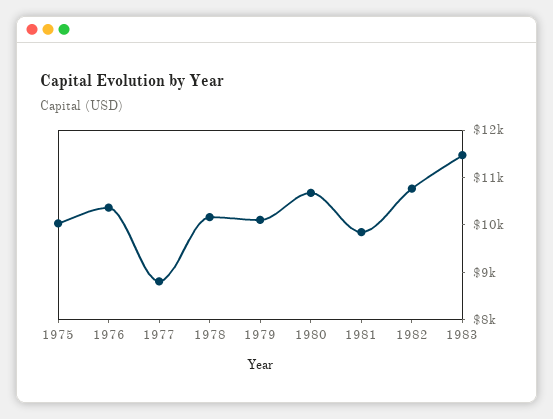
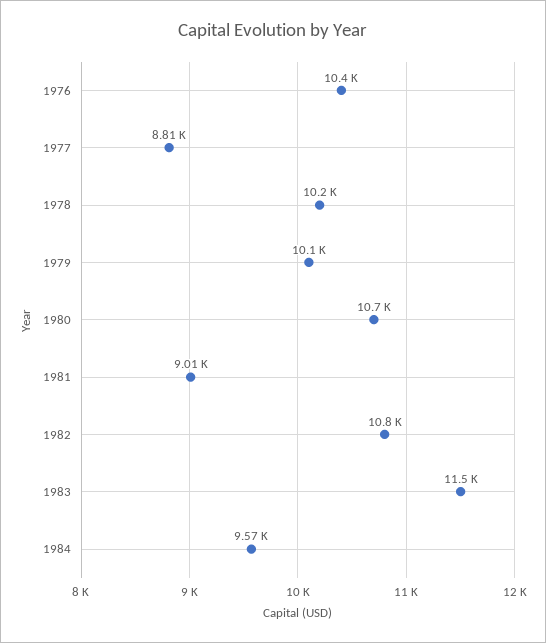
1975: 10000 -> none
1981: 9800 -> 9010
1984: none -> 9570

